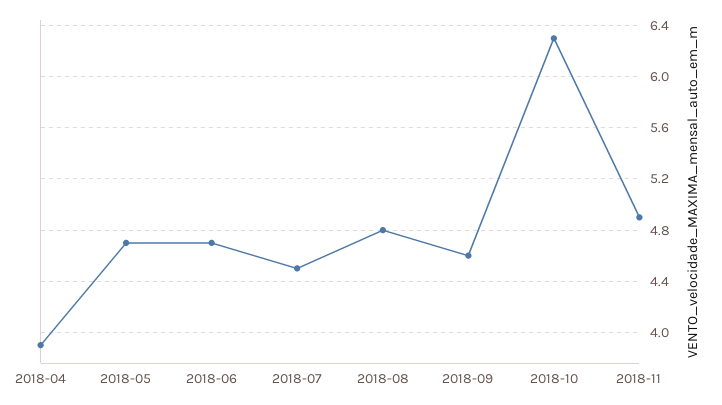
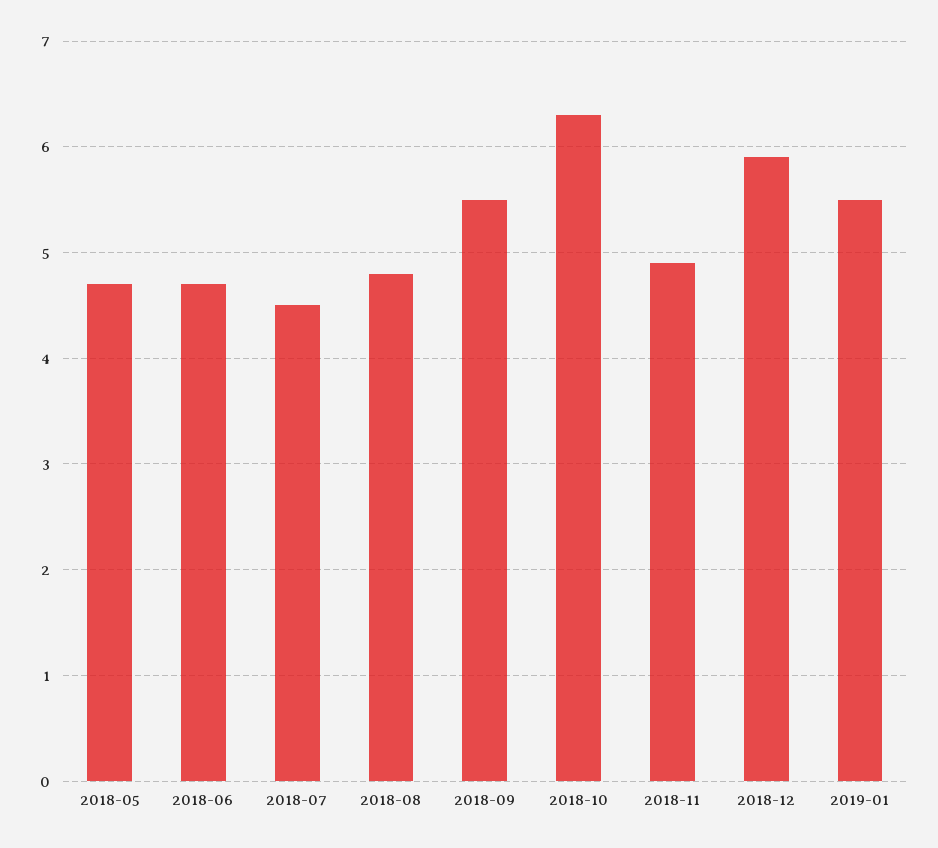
2018-04: 3.9 -> none
2018-09: 4.6 -> 5.5
2018-12: none -> 5.9
2019-01: none -> 5.5

